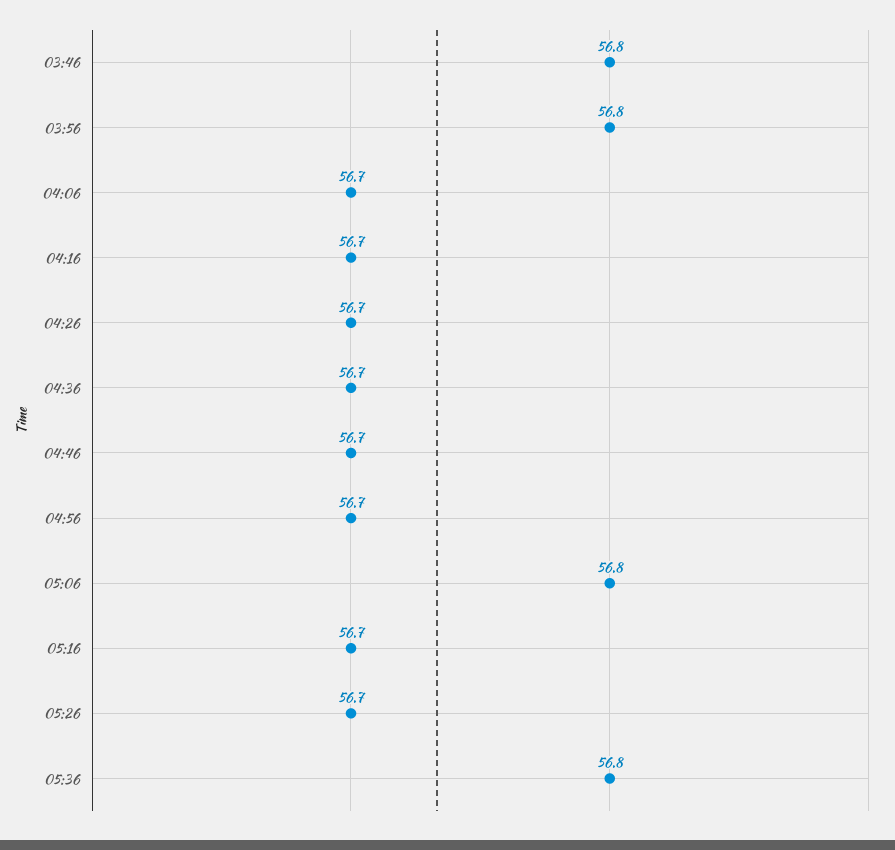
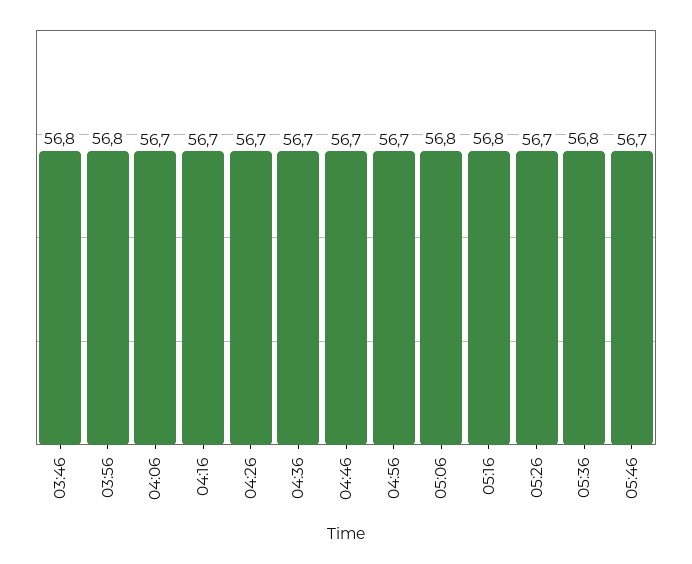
05:16: 56.7 -> 56.8
05:46: none -> 56.7

